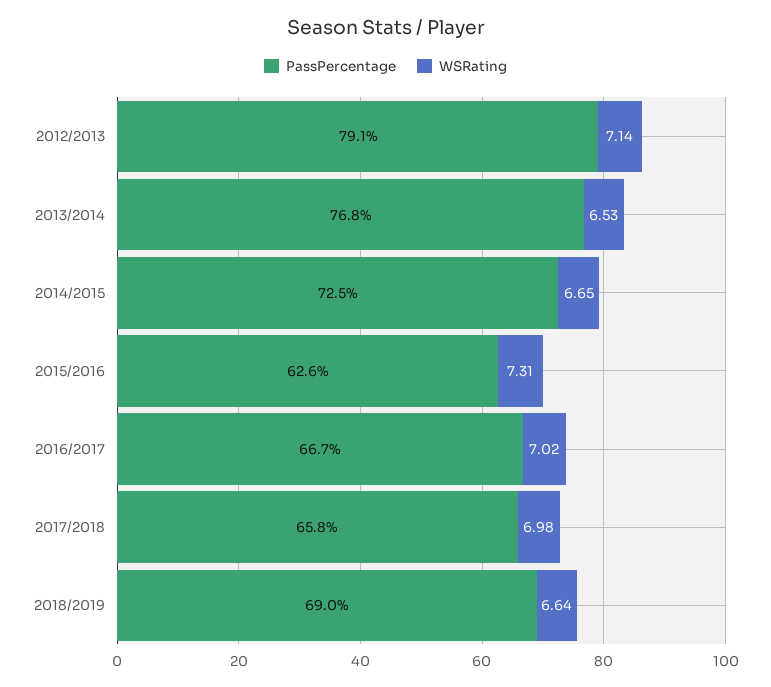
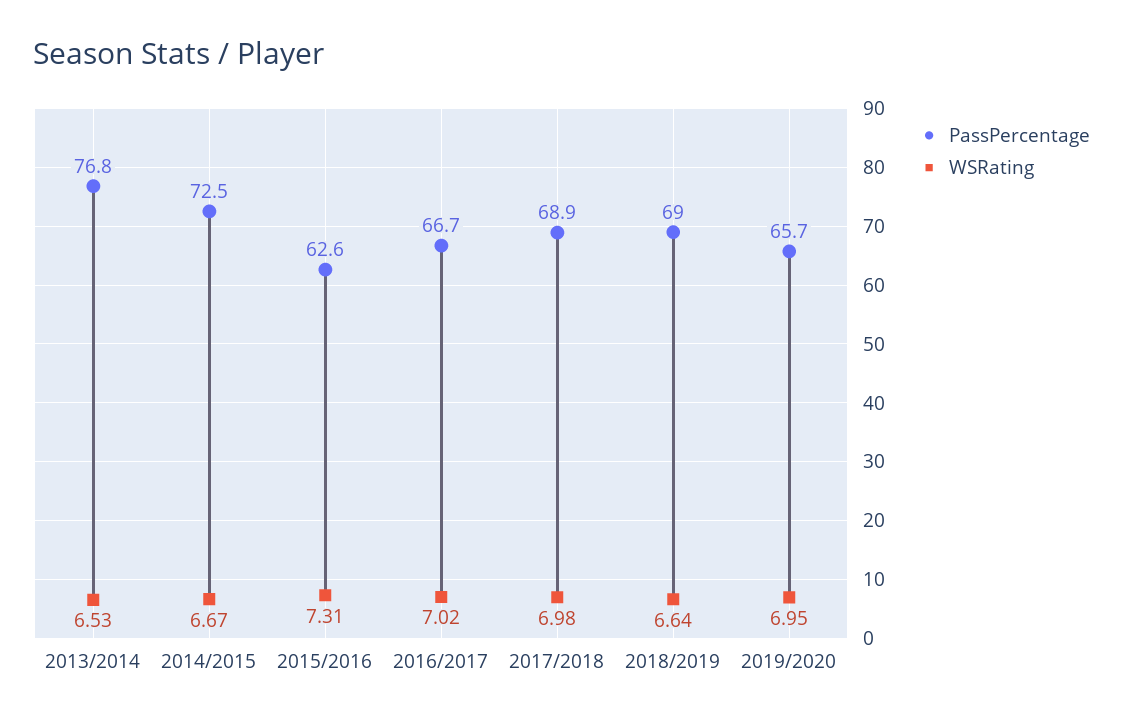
PassPercentage, 2012/2013: 79.1 -> none
WSRating, 2012/2013: 7.14 -> none
WSRating, 2014/2015: 6.65 -> 6.67
PassPercentage, 2017/2018: 65.8 -> 68.9
PassPercentage, 2019/2020: none -> 65.7
WSRating, 2019/2020: none -> 6.95

